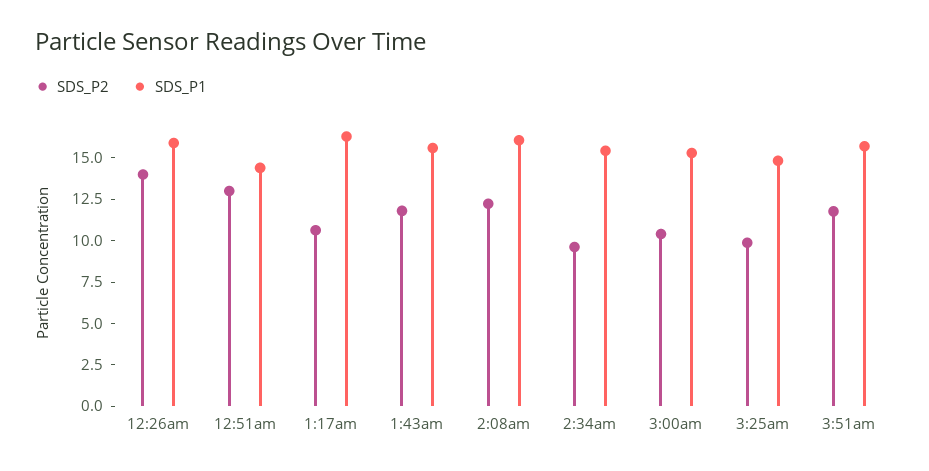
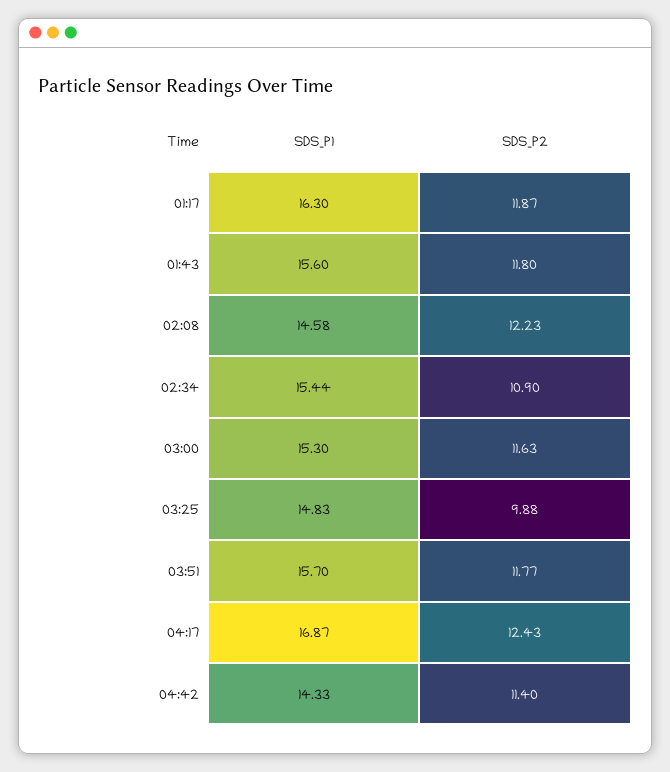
SDS_P2, 12:26am: 14 -> none
SDS_P1, 12:26am: 16 -> none
SDS_P2, 12:51am: 13 -> none
SDS_P1, 12:51am: 14.5 -> none
SDS_P2, 1:17am: 10.5 -> 11.87
SDS_P1, 2:08am: 16 -> 14.58
SDS_P2, 2:34am: 9.5 -> 10.9
SDS_P2, 3:00am: 10.5 -> 11.63
SDS_P1, 04:17: none -> 16.87
SDS_P2, 04:17: none -> 12.43
SDS_P1, 04:42: none -> 14.33
SDS_P2, 04:42: none -> 11.4

